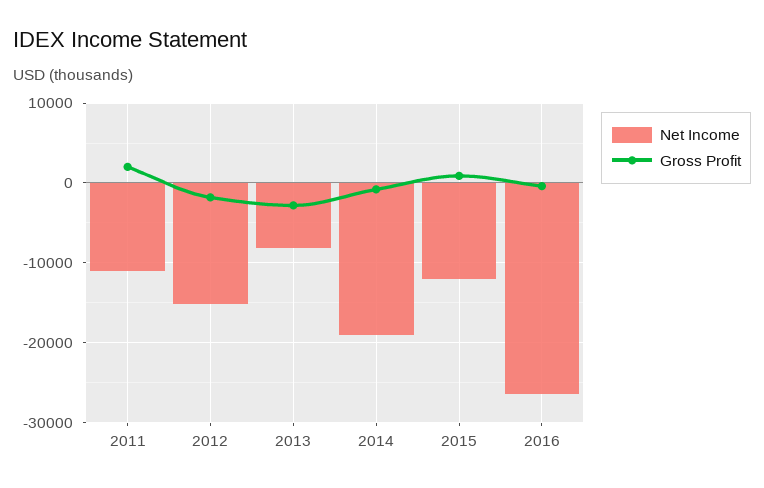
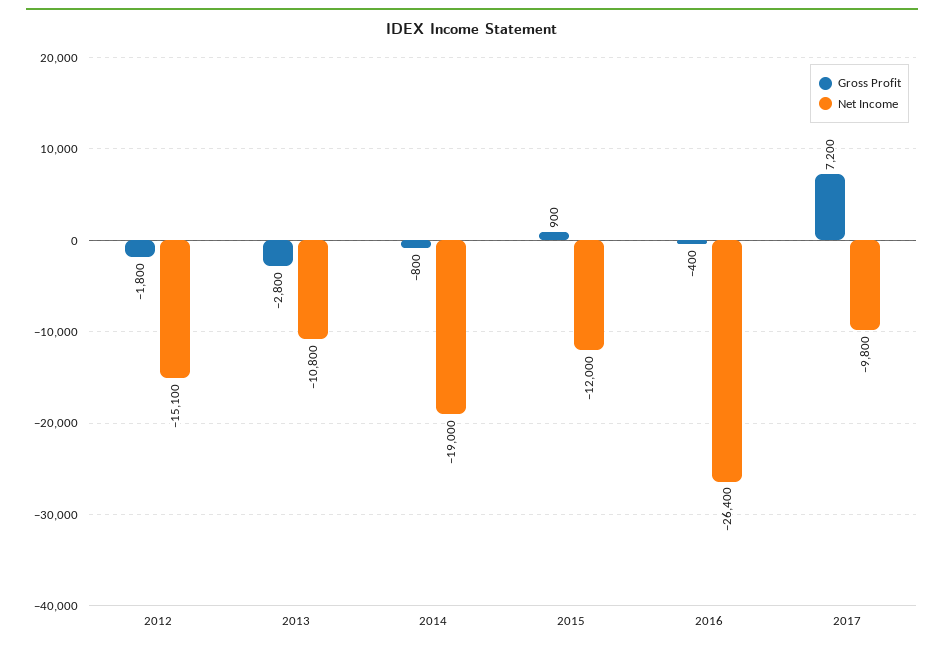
Net Income, 2011: -11000 -> none
Gross Profit, 2011: 2000 -> none
Net Income, 2013: -8000 -> -10800
Gross Profit, 2017: none -> 7200
Net Income, 2017: none -> -9800

